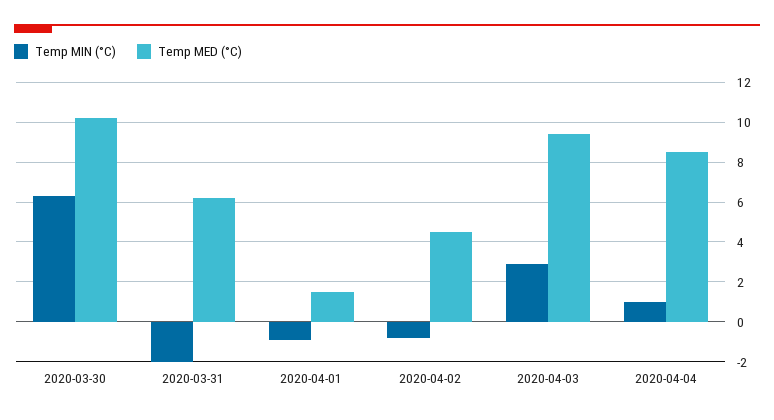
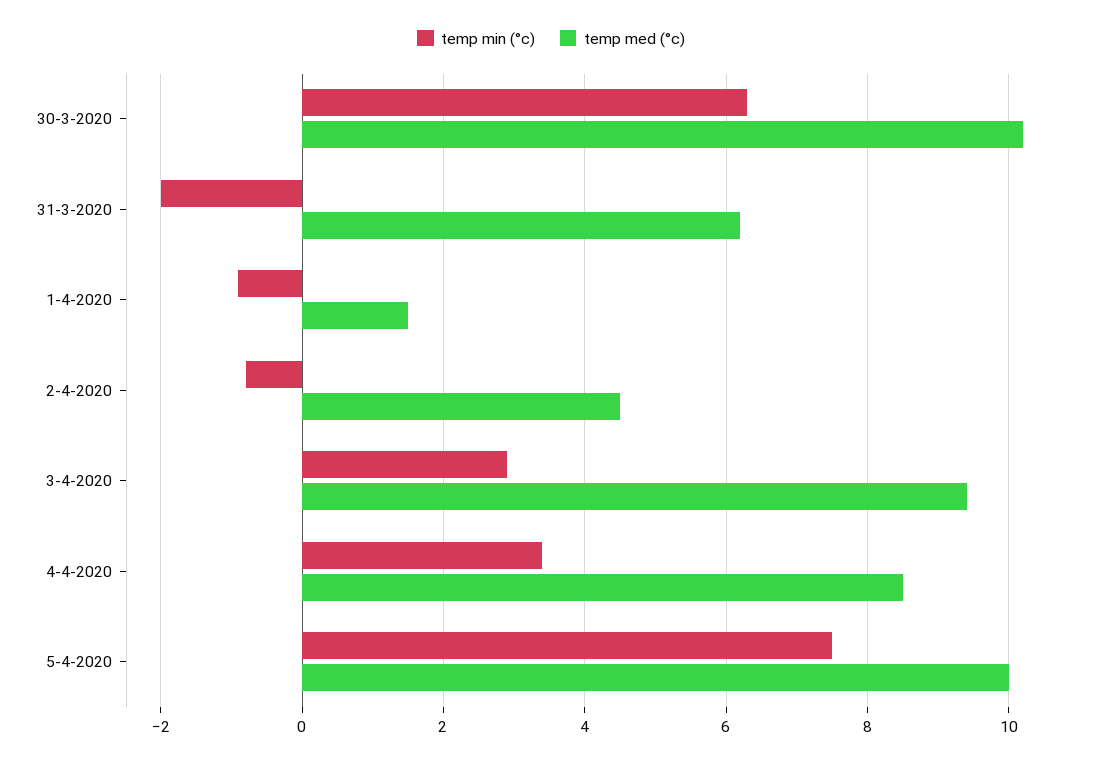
Temp MIN (°C), 2020-04-04: 1 -> 3.5
Temp MIN (°C), 5-4-2020: none -> 7.5
Temp MED (°C), 5-4-2020: none -> 10

